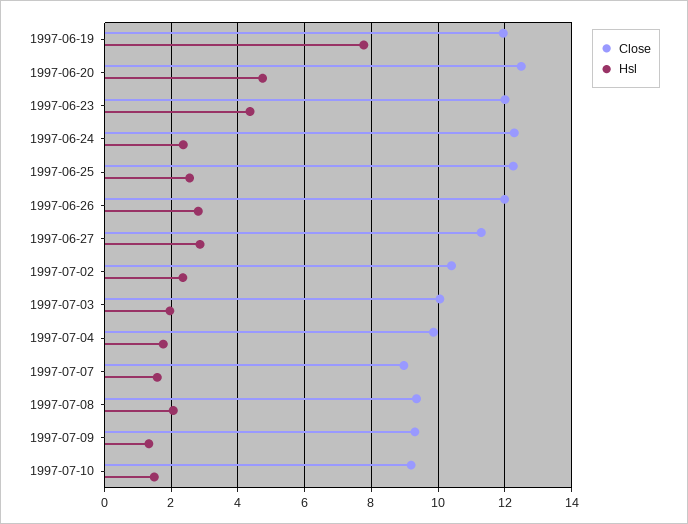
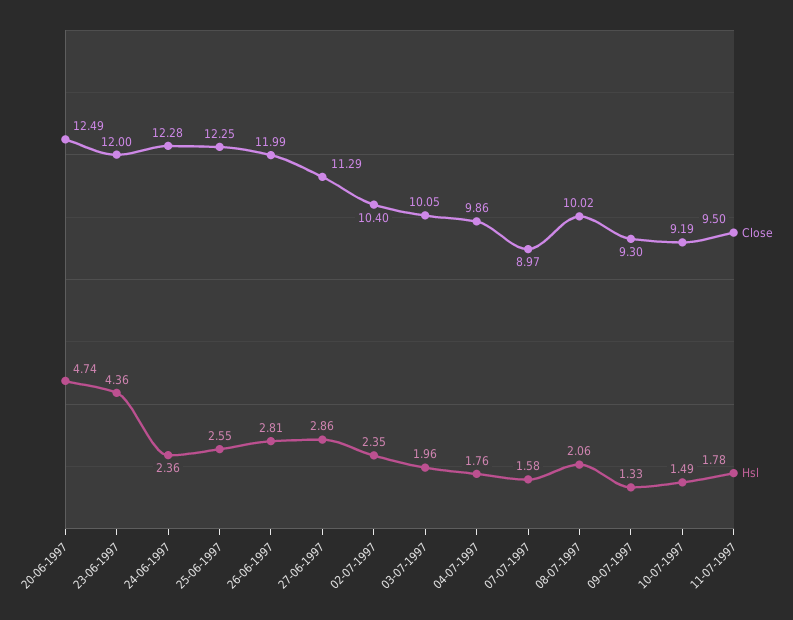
Close, 1997-06-19: 12 -> none
Hsl, 1997-06-19: 7.8 -> none
Close, 1997-07-08: 9.4 -> 10.02
Close, 11-07-1997: none -> 9.5
Hsl, 11-07-1997: none -> 1.78

